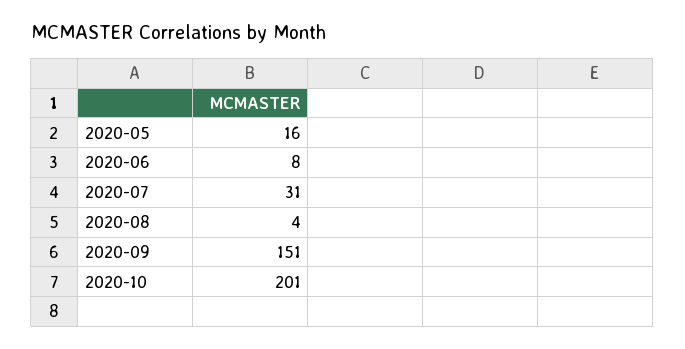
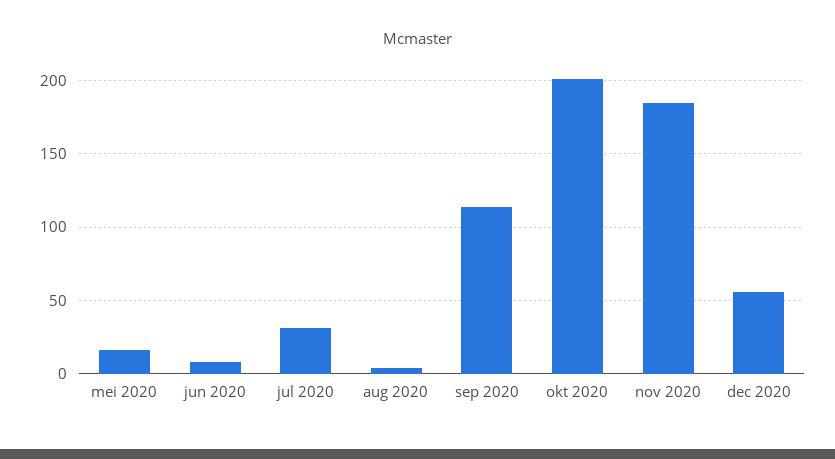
2020-09: 151 -> 115
nov 2020: none -> 185
dec 2020: none -> 55

